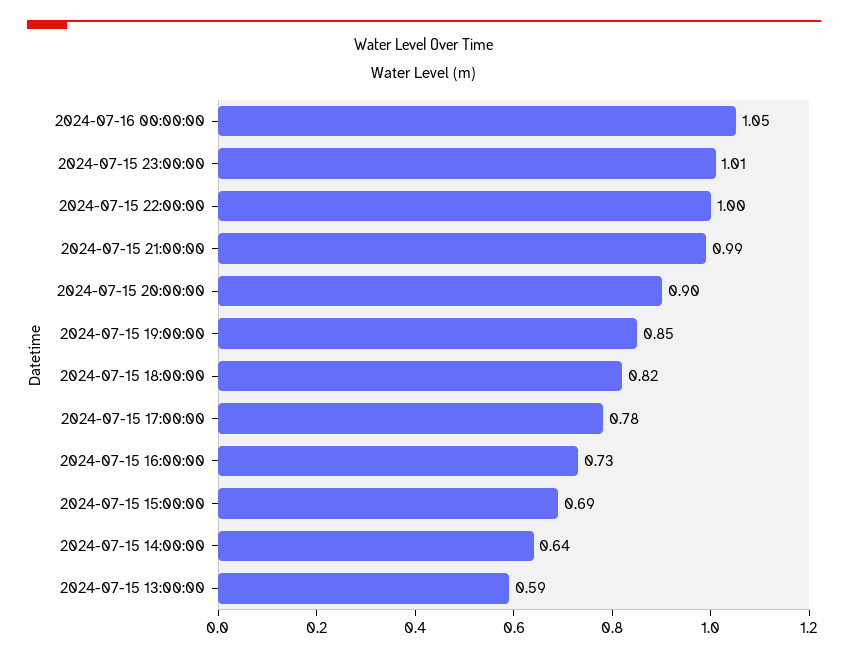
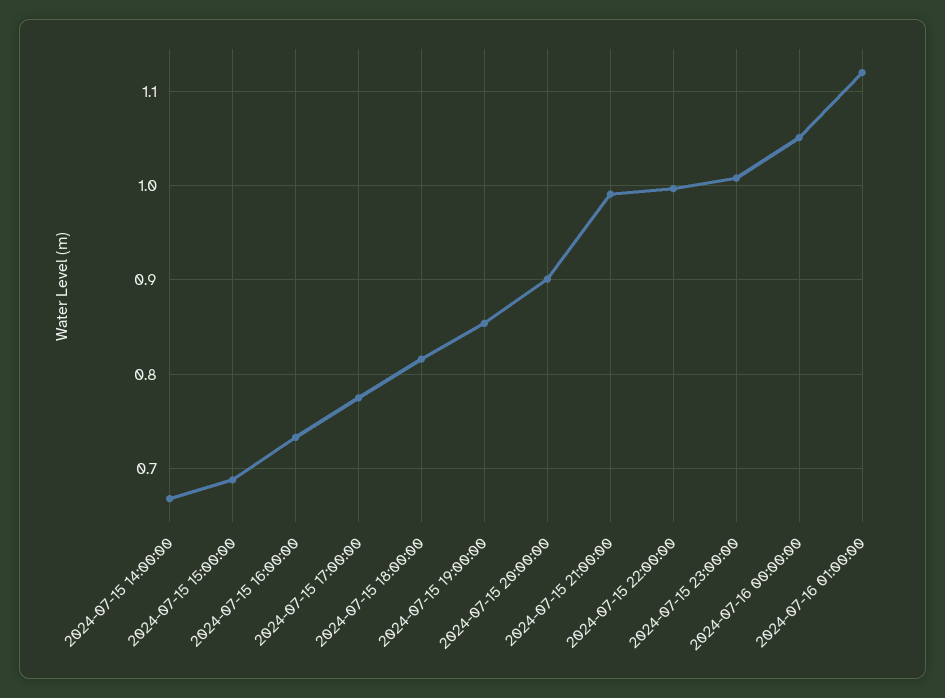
2024-07-15 14:00:00: 0.64 -> 0.67
2024-07-15 13:00:00: 0.59 -> none
2024-07-16 01:00:00: none -> 1.12

